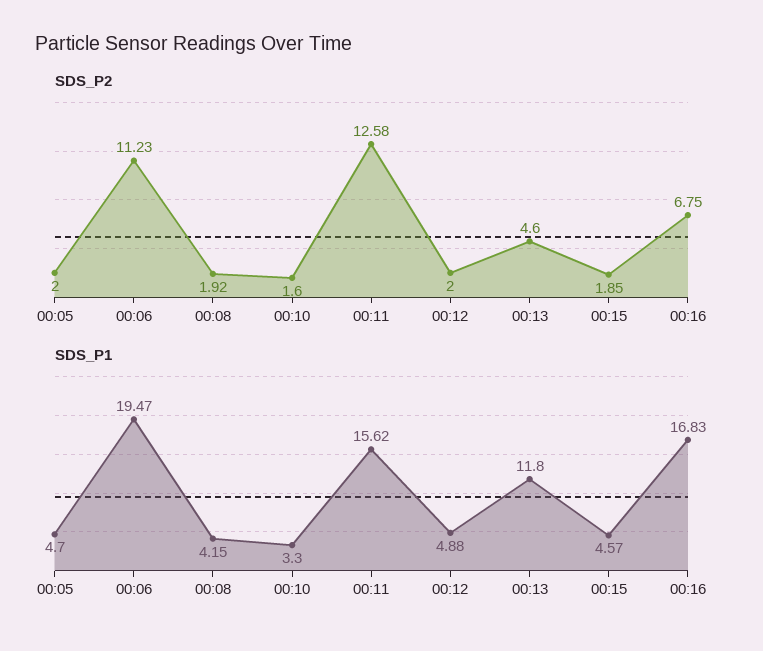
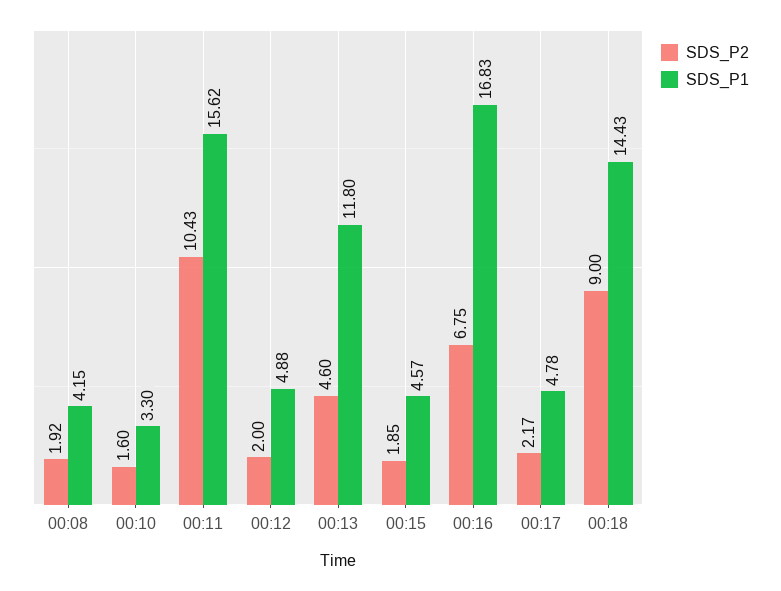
SDS_P2, 00:05: 2 -> none
SDS_P2, 00:06: 11.23 -> none
SDS_P2, 00:11: 12.58 -> 10.43
SDS_P1, 00:05: 4.7 -> none
SDS_P1, 00:06: 19.47 -> none
SDS_P2, 00:17: none -> 2.17
SDS_P1, 00:17: none -> 4.78
SDS_P2, 00:18: none -> 9
SDS_P1, 00:18: none -> 14.43

